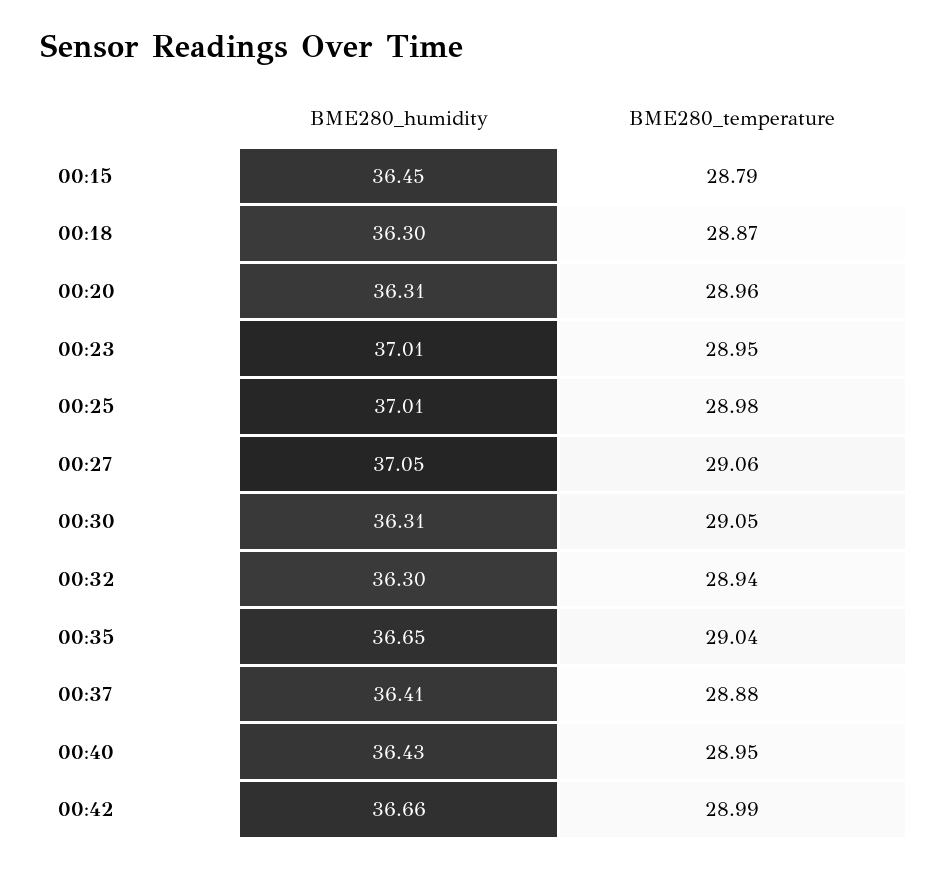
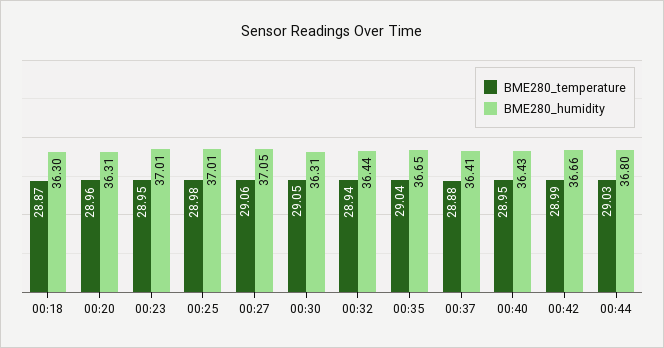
BME280_humidity, 00:15: 36.45 -> none
BME280_temperature, 00:15: 28.79 -> none
BME280_humidity, 00:32: 36.3 -> 36.44
BME280_temperature, 00:44: none -> 29.03
BME280_humidity, 00:44: none -> 36.8

